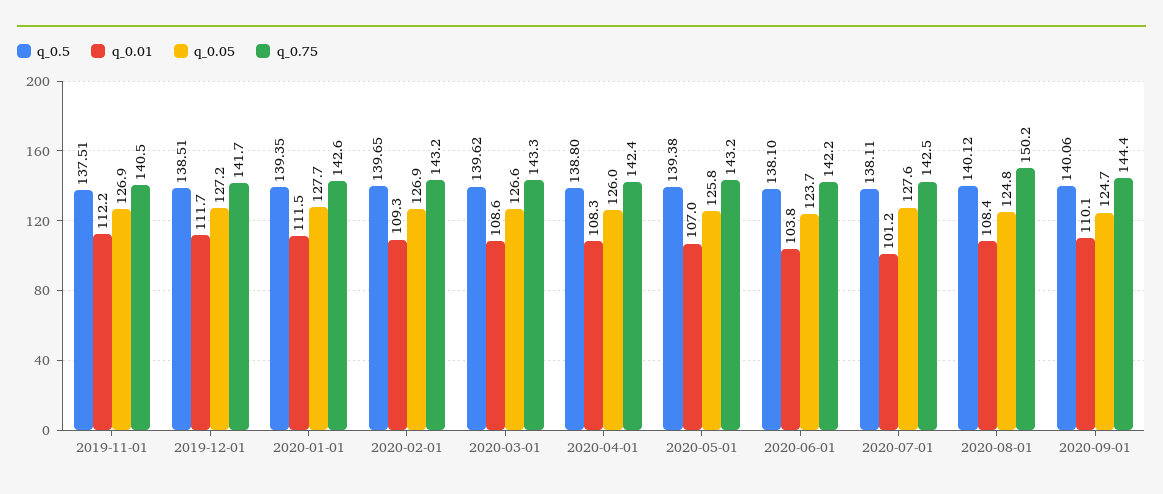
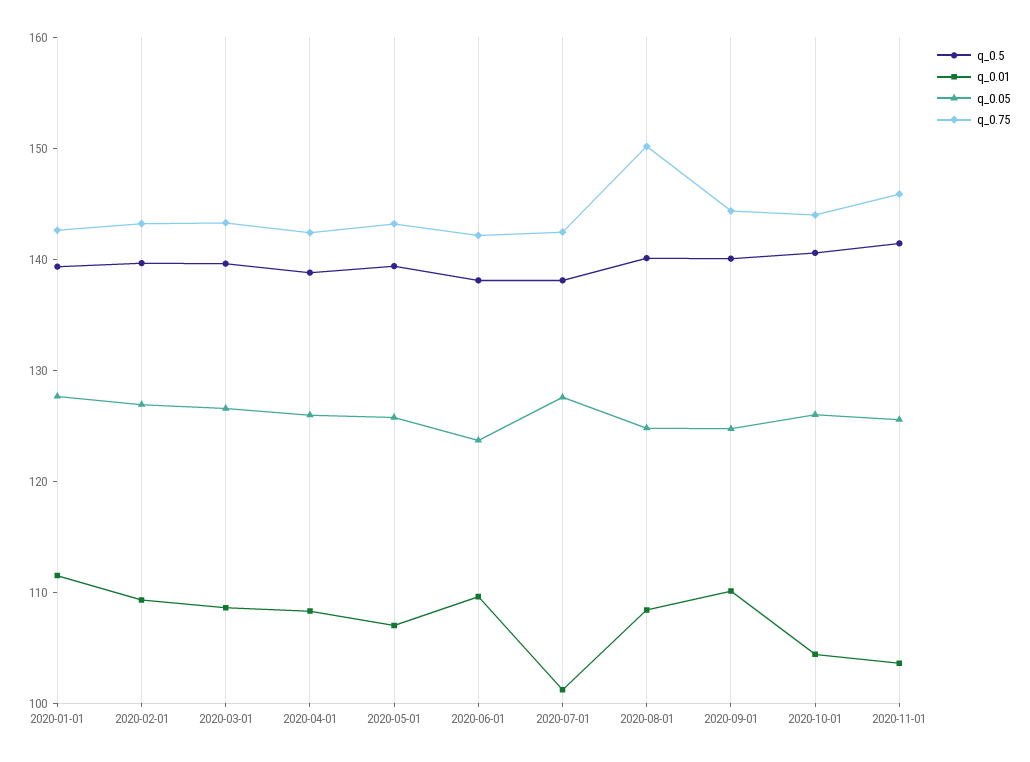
q_0.5, 2019-11-01: 137.51 -> none
q_0.01, 2019-11-01: 112.2 -> none
q_0.05, 2019-11-01: 126.9 -> none
q_0.75, 2019-11-01: 140.5 -> none
q_0.5, 2019-12-01: 138.51 -> none
q_0.01, 2019-12-01: 111.7 -> none
q_0.05, 2019-12-01: 127.2 -> none
q_0.75, 2019-12-01: 141.7 -> none
q_0.01, 2020-06-01: 103.8 -> 110
q_0.5, 2020-10-01: none -> 140
q_0.01, 2020-10-01: none -> 104
q_0.05, 2020-10-01: none -> 126
q_0.75, 2020-10-01: none -> 144
q_0.5, 2020-11-01: none -> 142
q_0.01, 2020-11-01: none -> 104
q_0.05, 2020-11-01: none -> 126
q_0.75, 2020-11-01: none -> 146

